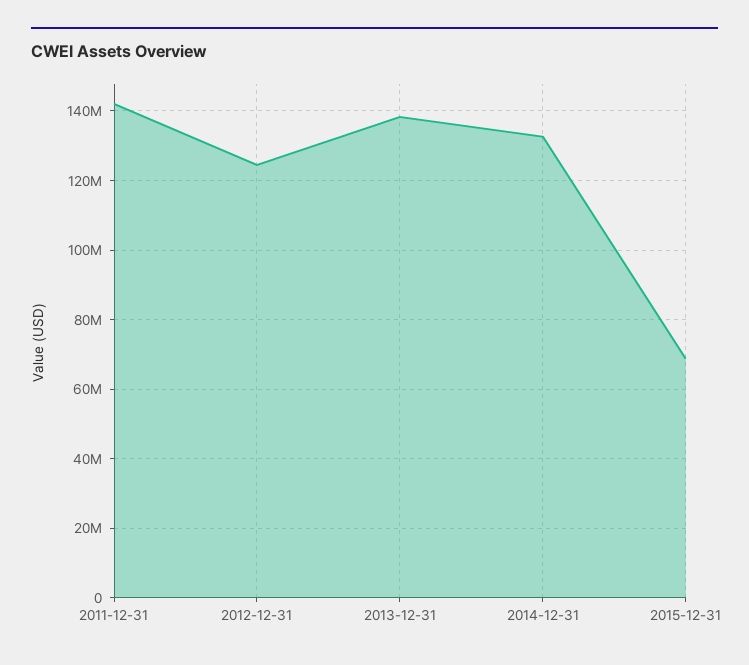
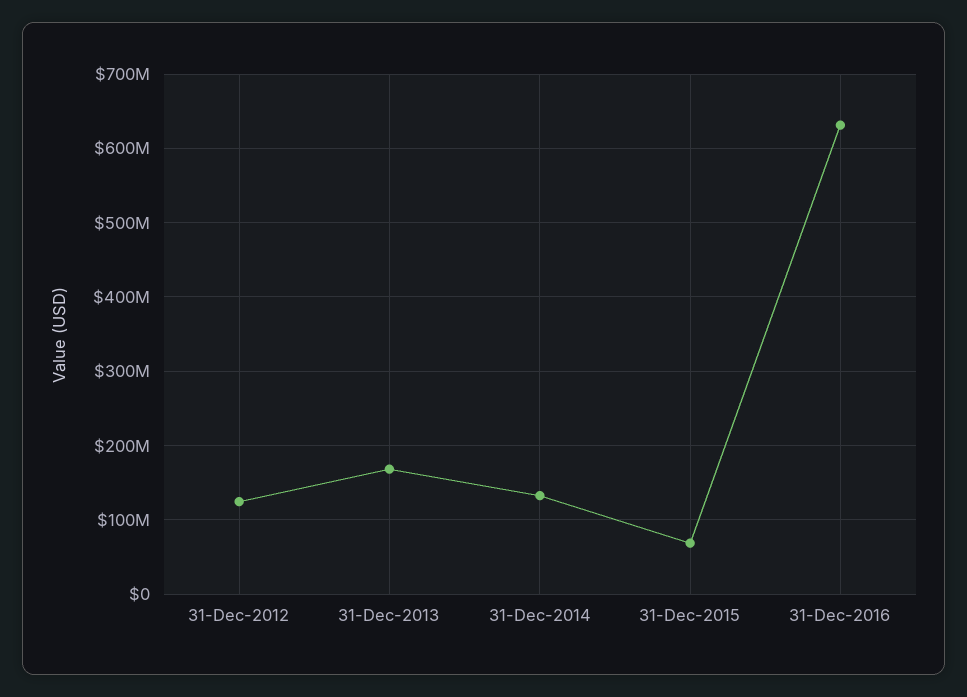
2011-12-31: 142000000 -> none
2013-12-31: 138000000 -> 170000000
31-Dec-2016: none -> 630000000

